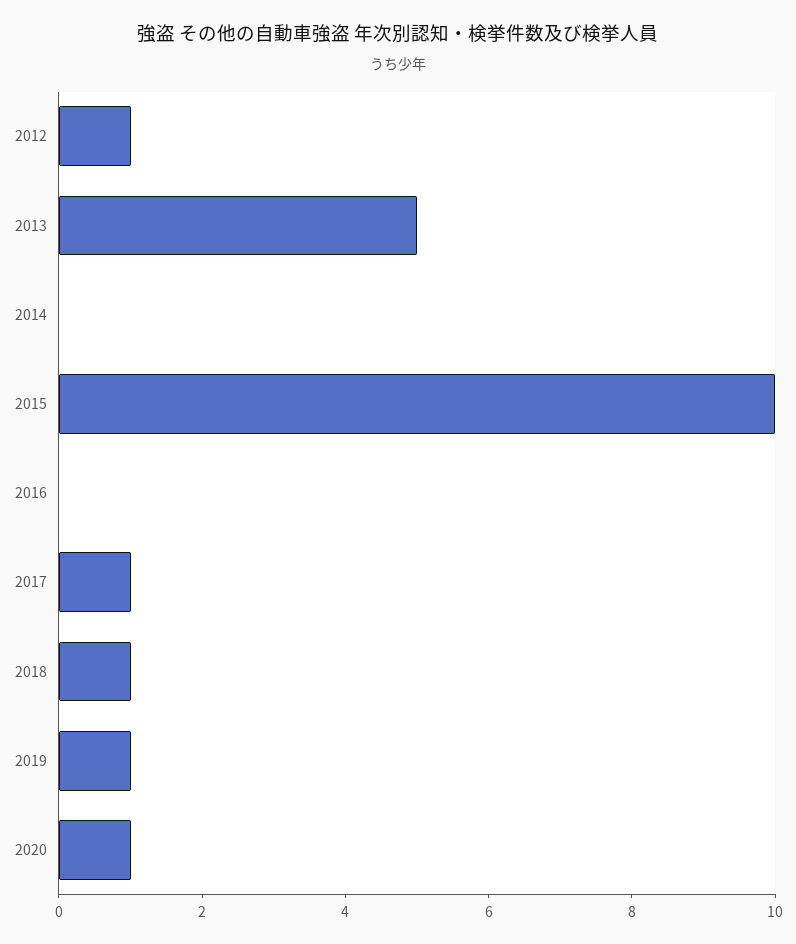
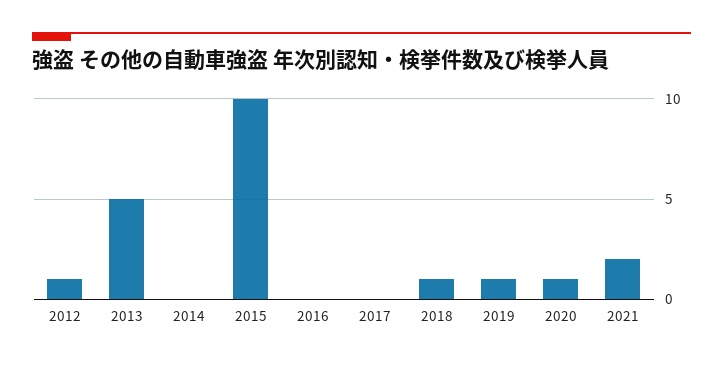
2017: 1 -> 0
2021: none -> 2

